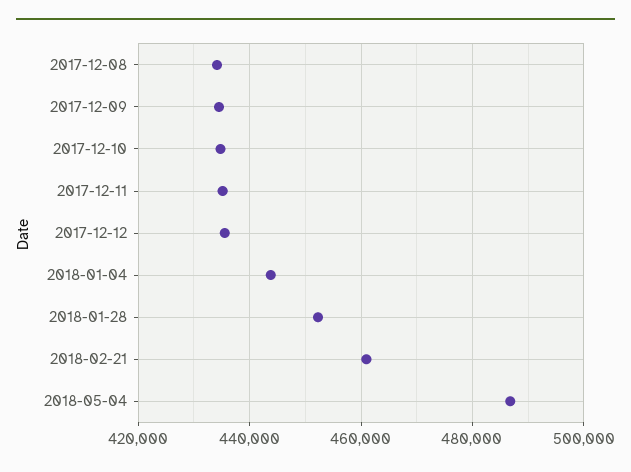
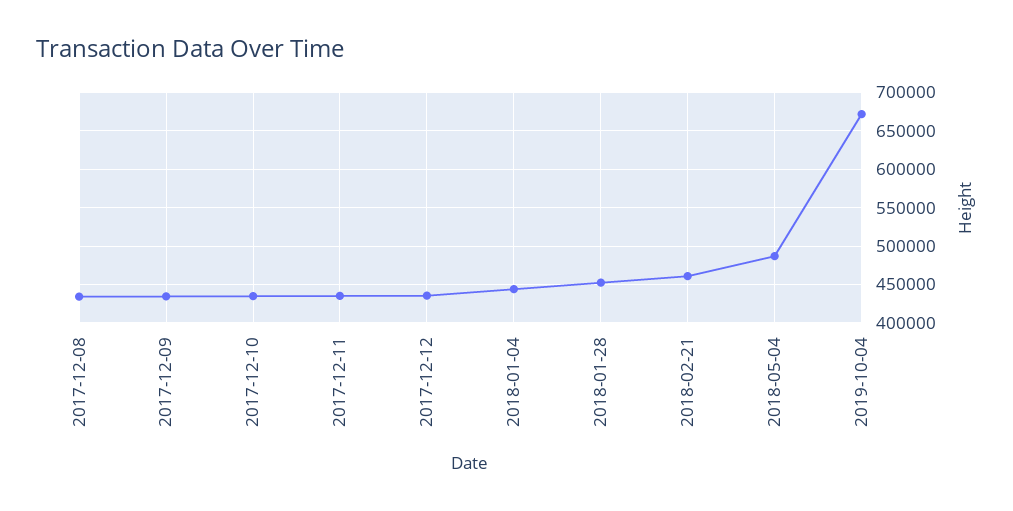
2019-10-04: none -> 670000

